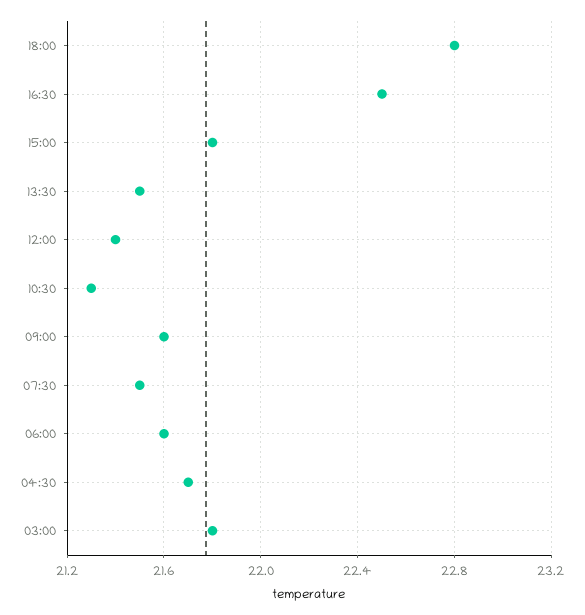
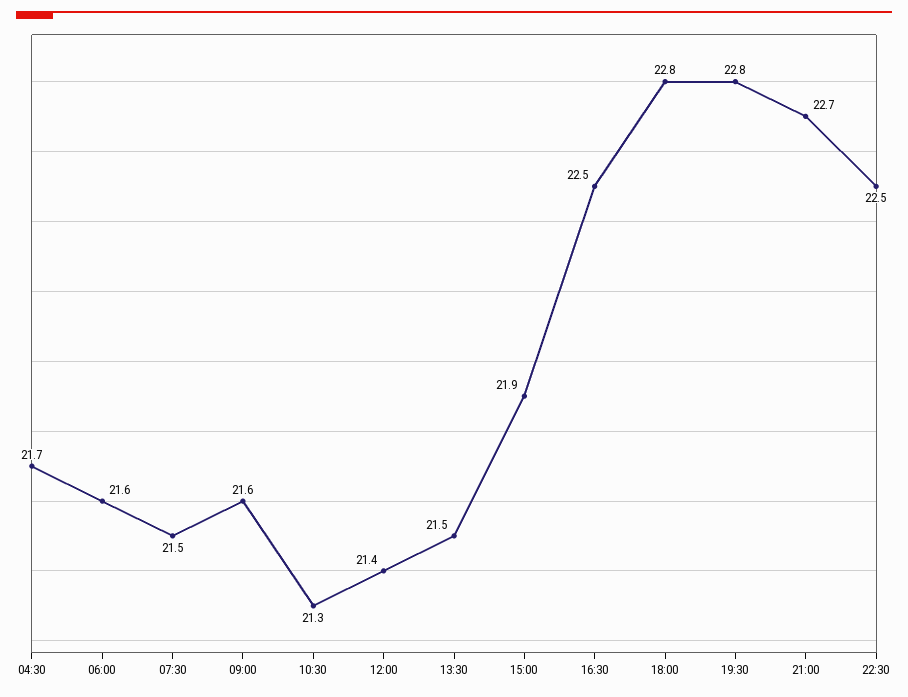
15:00: 21.8 -> 21.9
03:00: 21.8 -> none
19:30: none -> 22.8
21:00: none -> 22.7
22:30: none -> 22.5

